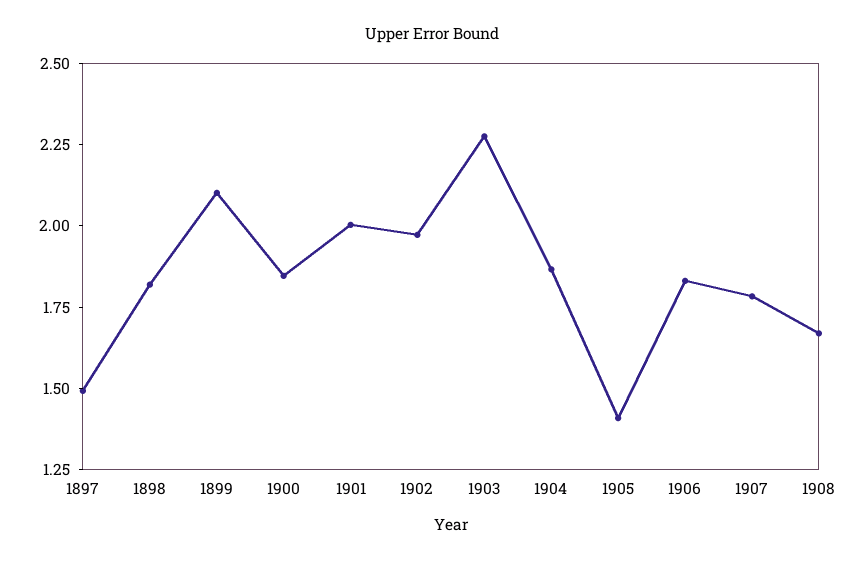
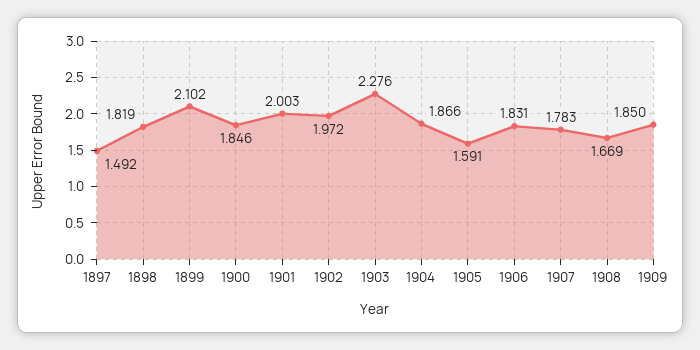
1905: 1.4 -> 1.591
1909: none -> 1.85

